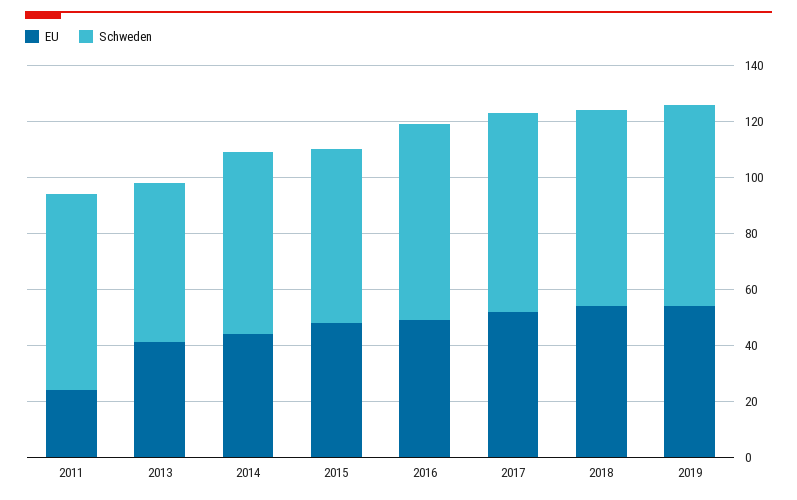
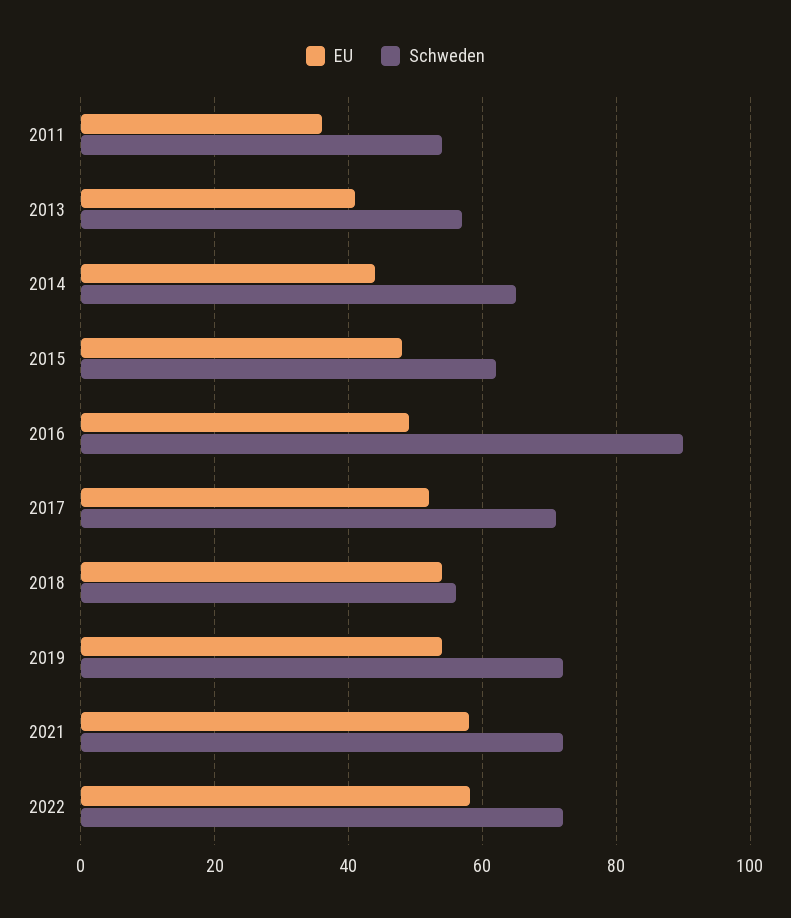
EU, 2011: 25 -> 36
Schweden, 2011: 70 -> 54
Schweden, 2016: 70 -> 90
Schweden, 2018: 70 -> 56
EU, 2021: none -> 58
Schweden, 2021: none -> 72
EU, 2022: none -> 58
Schweden, 2022: none -> 72

